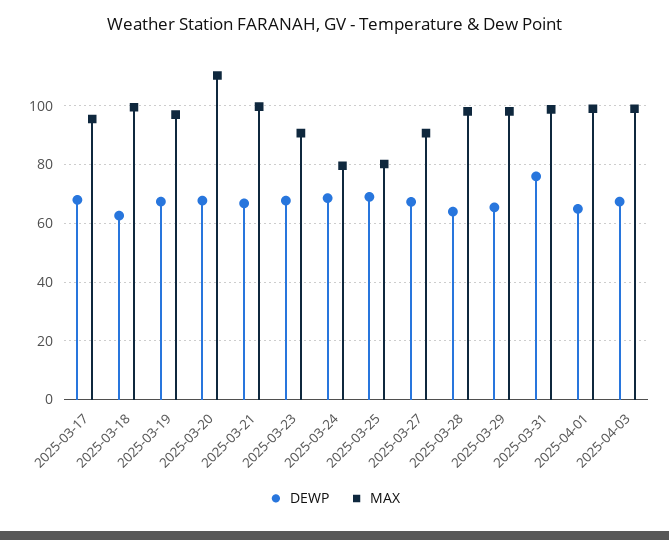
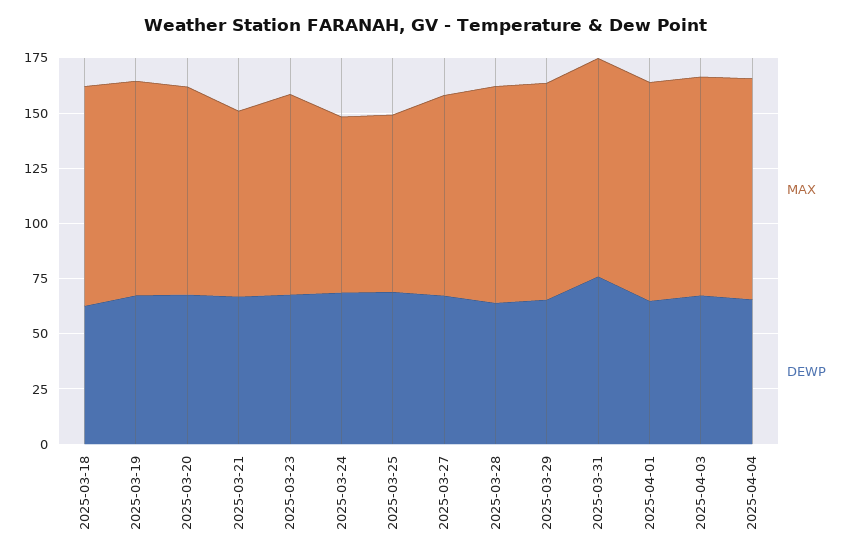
DEWP, 2025-03-17: 67.5 -> none
MAX, 2025-03-17: 95 -> none
MAX, 2025-03-20: 110 -> 95
MAX, 2025-03-21: 100 -> 85
MAX, 2025-04-04: none -> 100
DEWP, 2025-04-04: none -> 65

